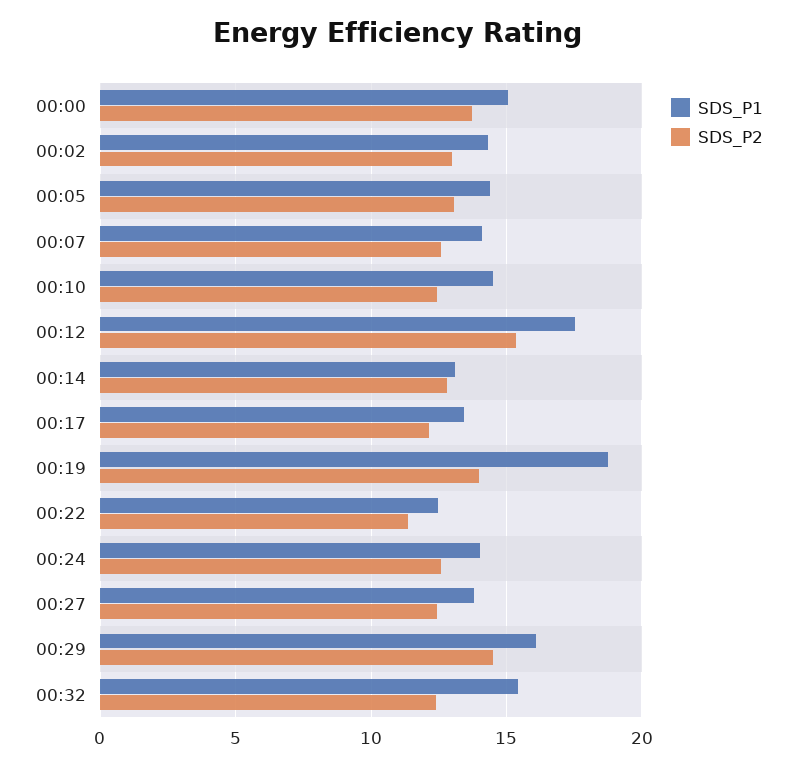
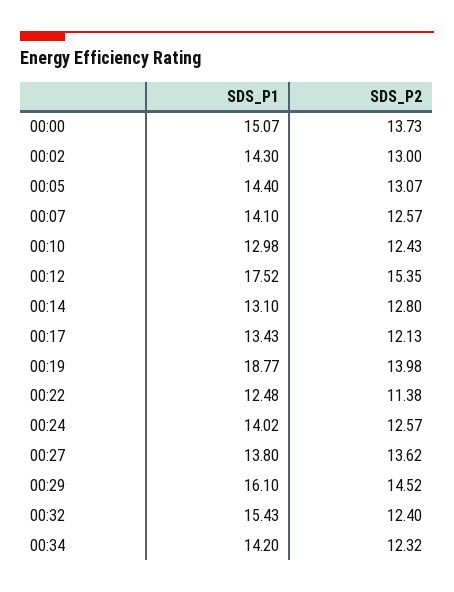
SDS_P1, 00:10: 14.5 -> 12.98
SDS_P2, 00:27: 12.5 -> 13.62
SDS_P1, 00:34: none -> 14.2
SDS_P2, 00:34: none -> 12.32

